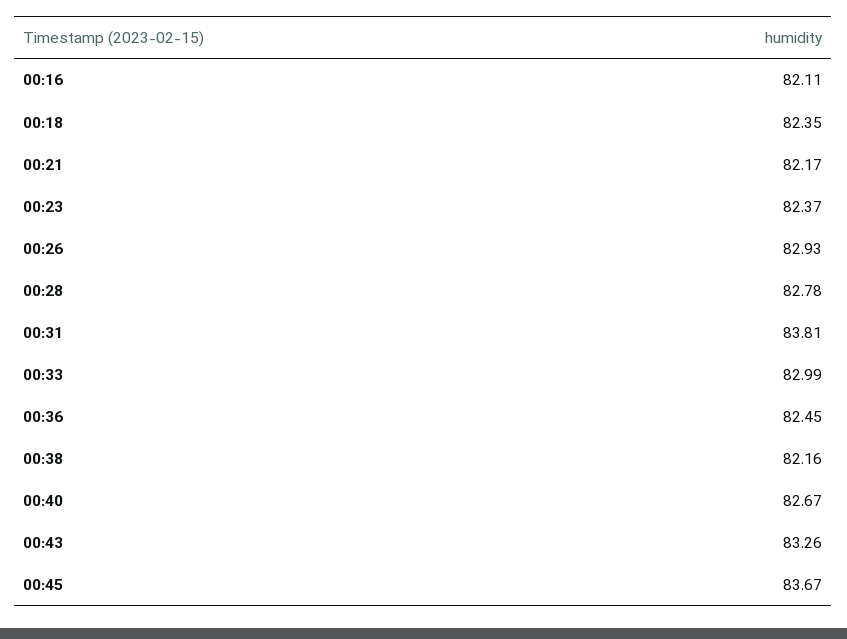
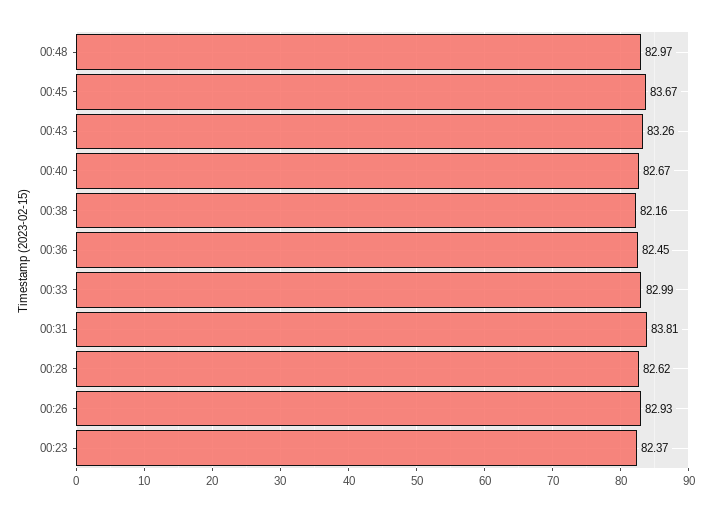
00:16: 82.11 -> none
00:18: 82.35 -> none
00:21: 82.17 -> none
00:28: 82.78 -> 82.62
00:48: none -> 82.97

